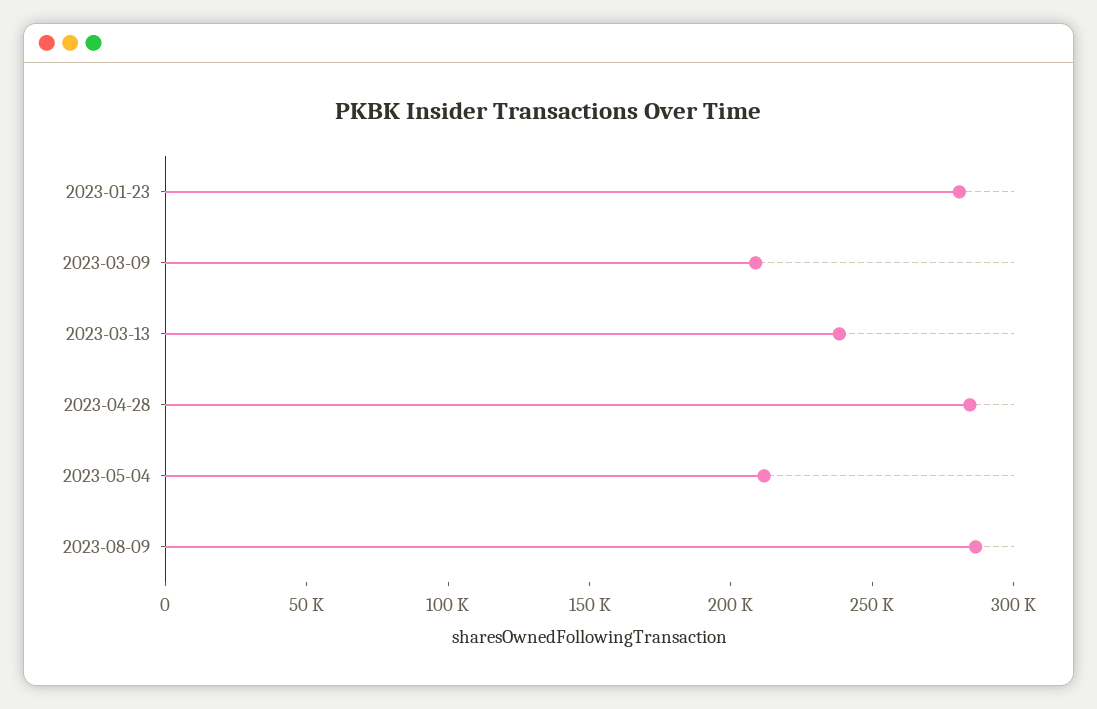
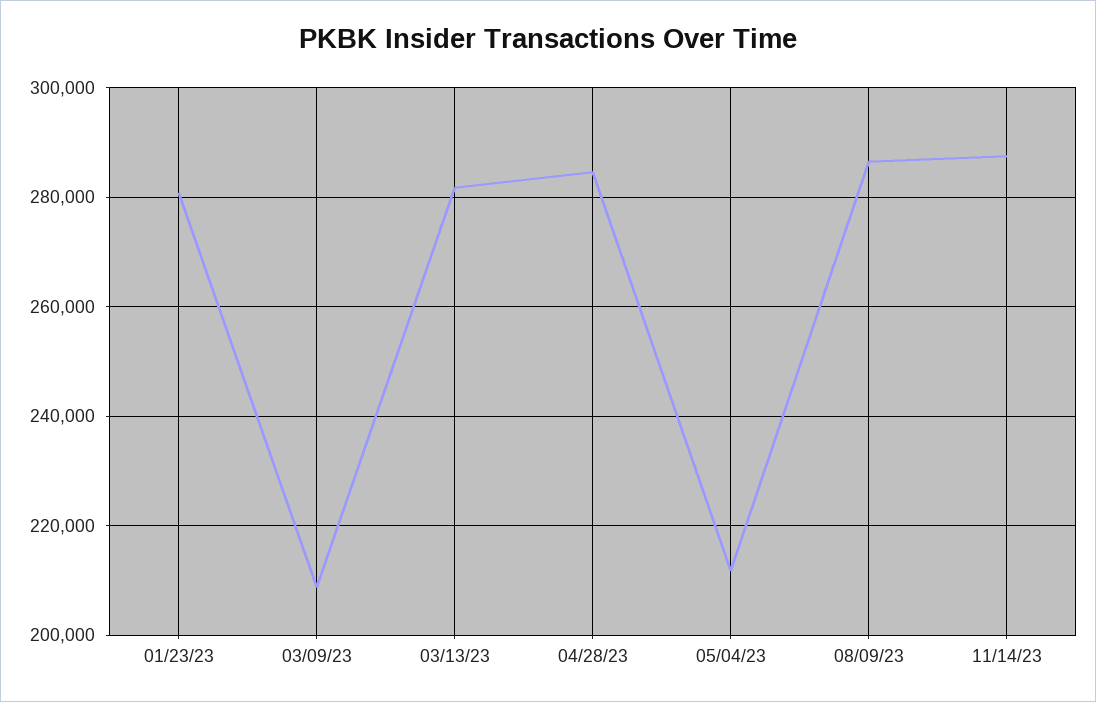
2023-03-13: 240000 -> 282000
11/14/23: none -> 288000

